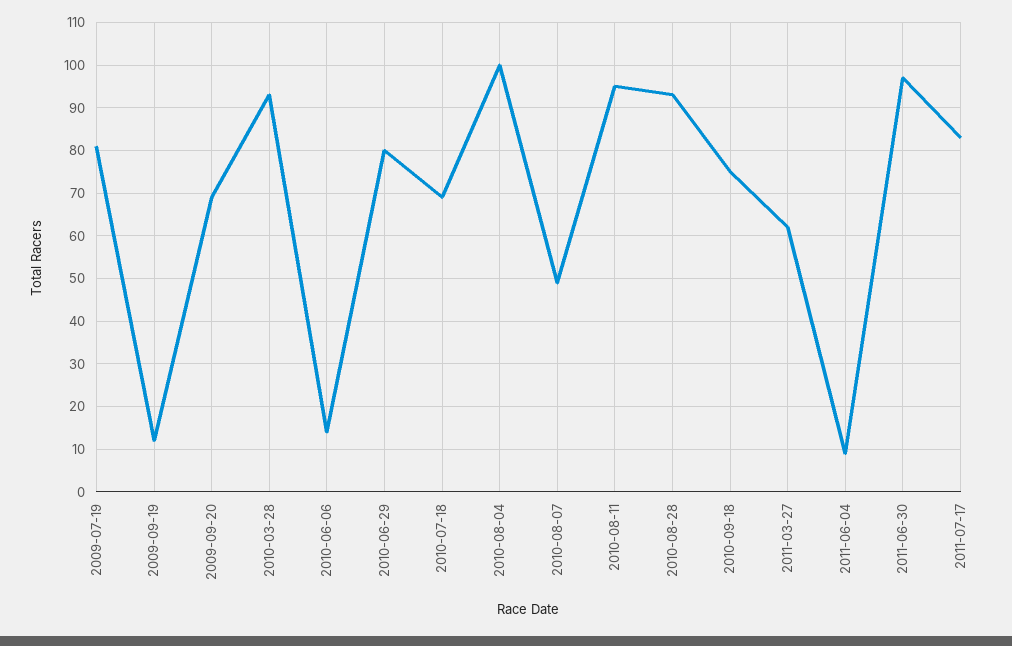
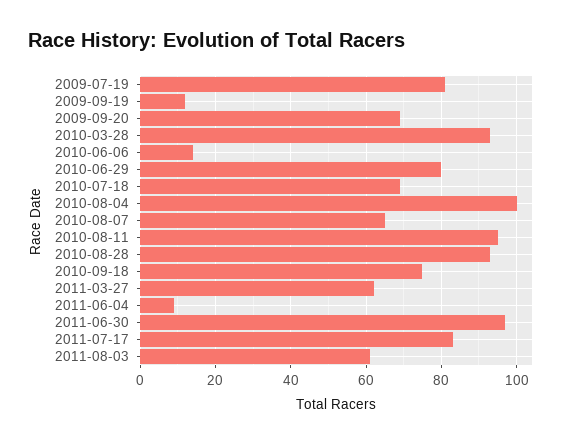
2010-08-07: 50 -> 65
2011-08-03: none -> 60

